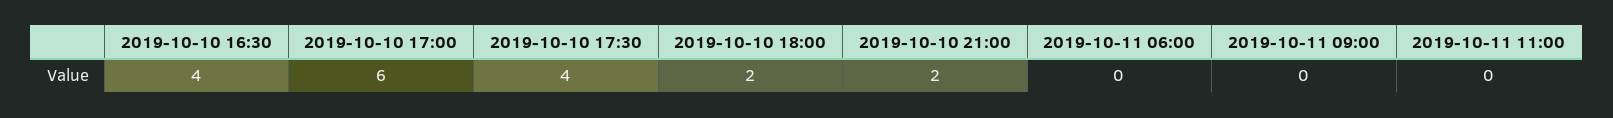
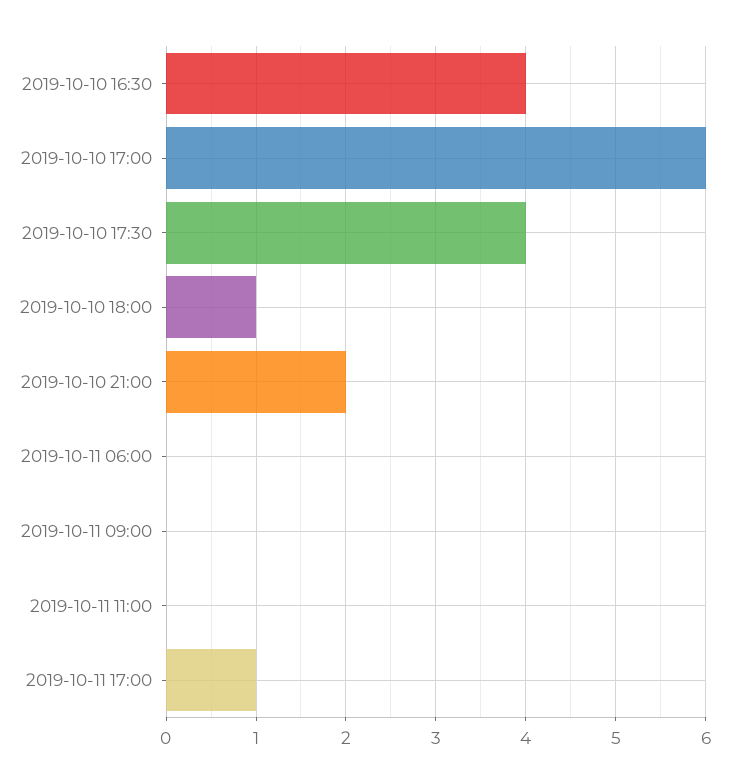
2019-10-10 18:00: 2 -> 1
2019-10-11 17:00: none -> 1

